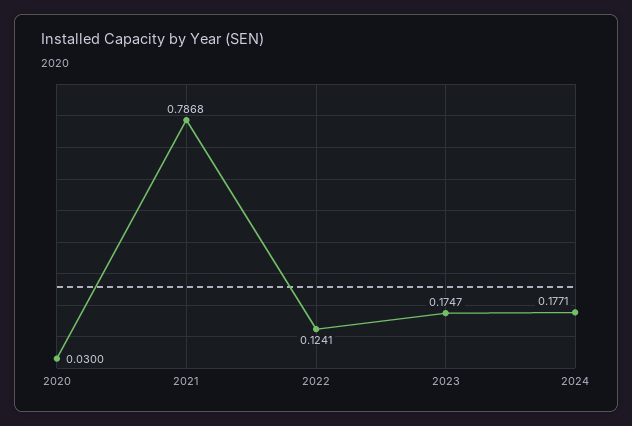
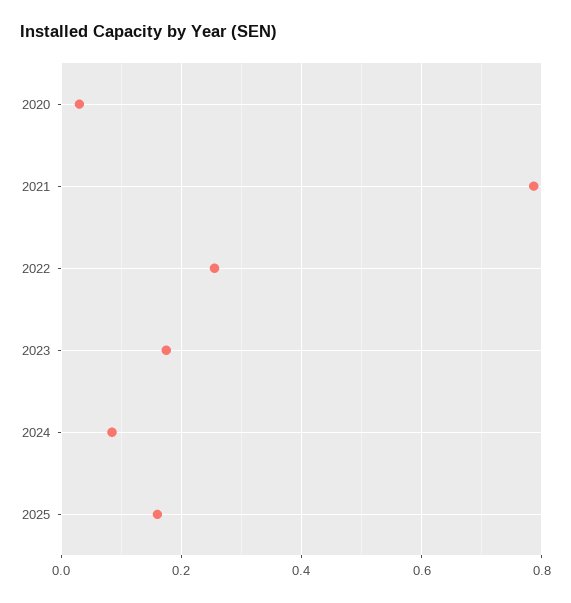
2022: 0.1241 -> 0.26
2024: 0.1771 -> 0.08
2025: none -> 0.16

